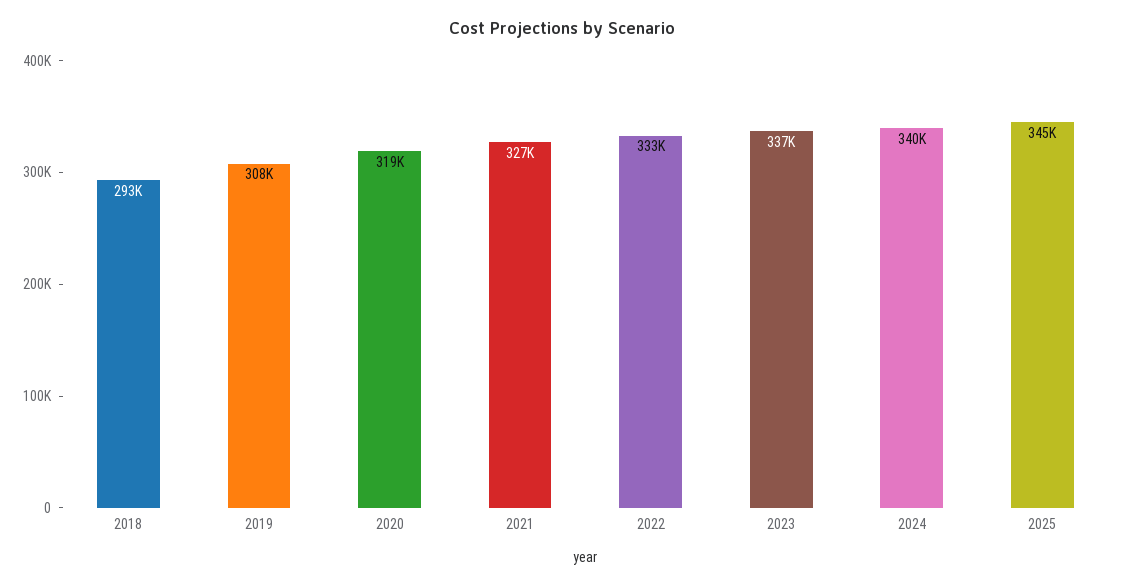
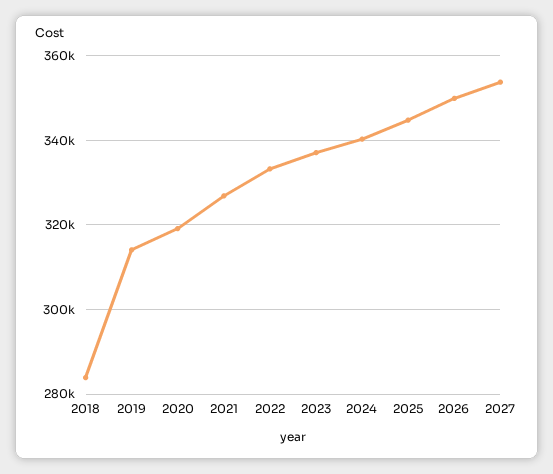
2018: 293000 -> 284000
2019: 308000 -> 314000
2026: none -> 350000
2027: none -> 354000

